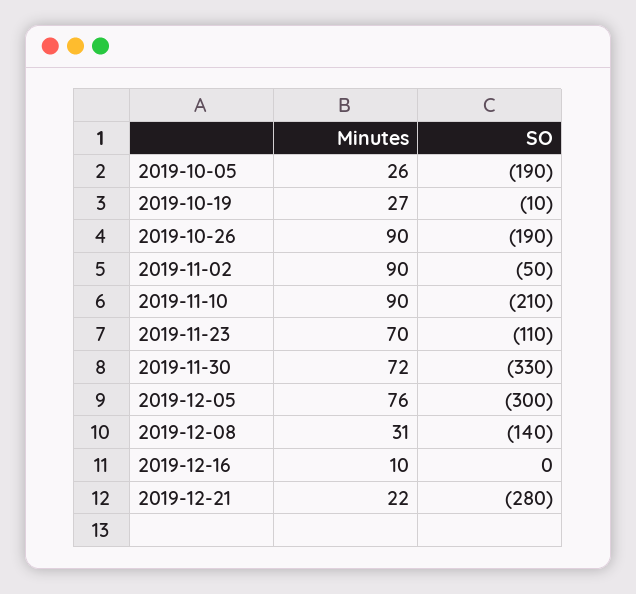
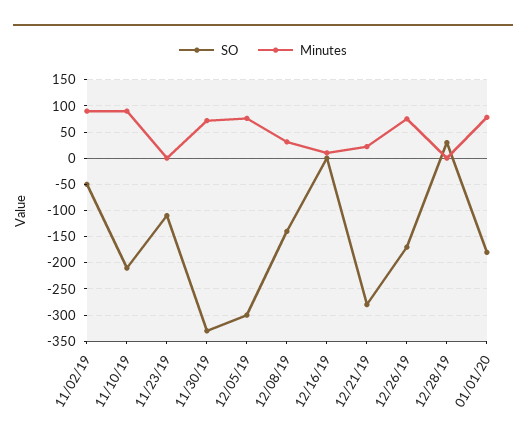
Minutes, 2019-10-05: 26 -> none
SO, 2019-10-05: -190 -> none
Minutes, 2019-10-19: 27 -> none
SO, 2019-10-19: -10 -> none
Minutes, 2019-10-26: 90 -> none
SO, 2019-10-26: -190 -> none
Minutes, 2019-11-23: 70 -> 0
SO, 12/26/19: none -> -175
Minutes, 12/26/19: none -> 75
SO, 12/28/19: none -> 25
Minutes, 12/28/19: none -> 0
SO, 01/01/20: none -> -175
Minutes, 01/01/20: none -> 75

